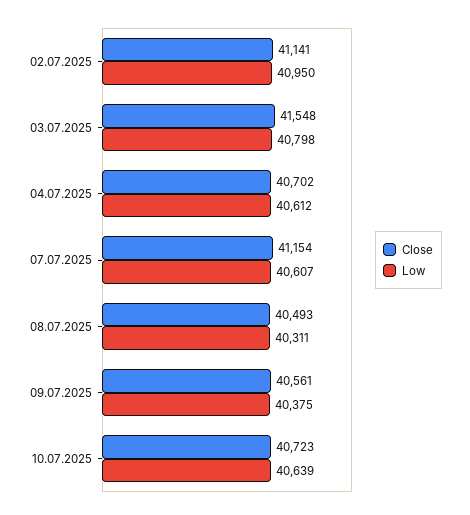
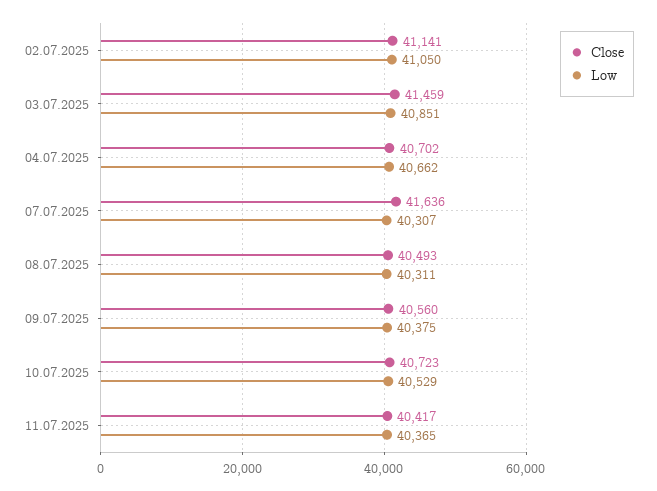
Low, 02.07.2025: 40950 -> 41050
Close, 03.07.2025: 41548 -> 41459
Low, 03.07.2025: 40798 -> 40851
Low, 04.07.2025: 40612 -> 40662
Close, 07.07.2025: 41154 -> 41636
Low, 07.07.2025: 40607 -> 40307
Close, 09.07.2025: 40561 -> 40560
Low, 10.07.2025: 40639 -> 40529
Close, 11.07.2025: none -> 40417
Low, 11.07.2025: none -> 40365

